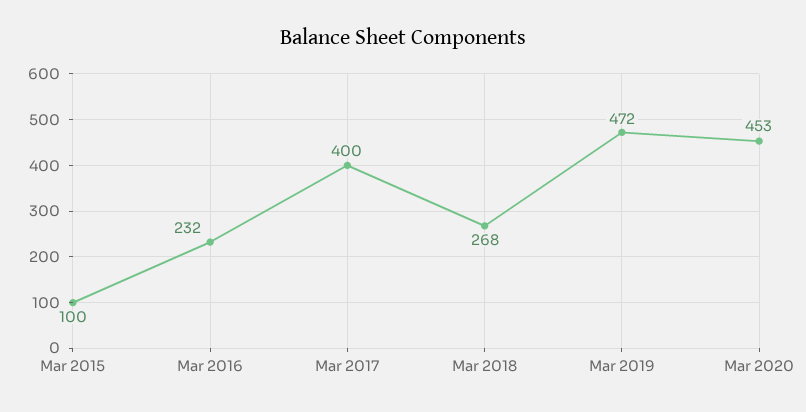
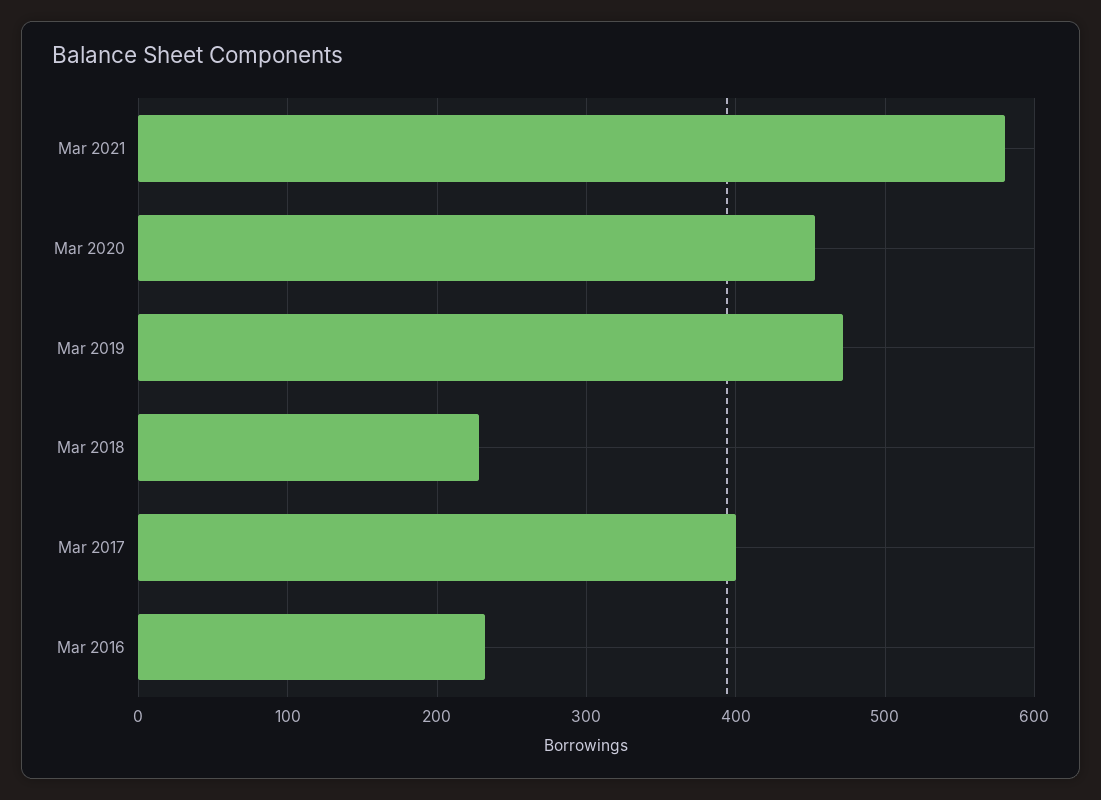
Mar 2015: 100 -> none
Mar 2018: 268 -> 230
Mar 2021: none -> 580

